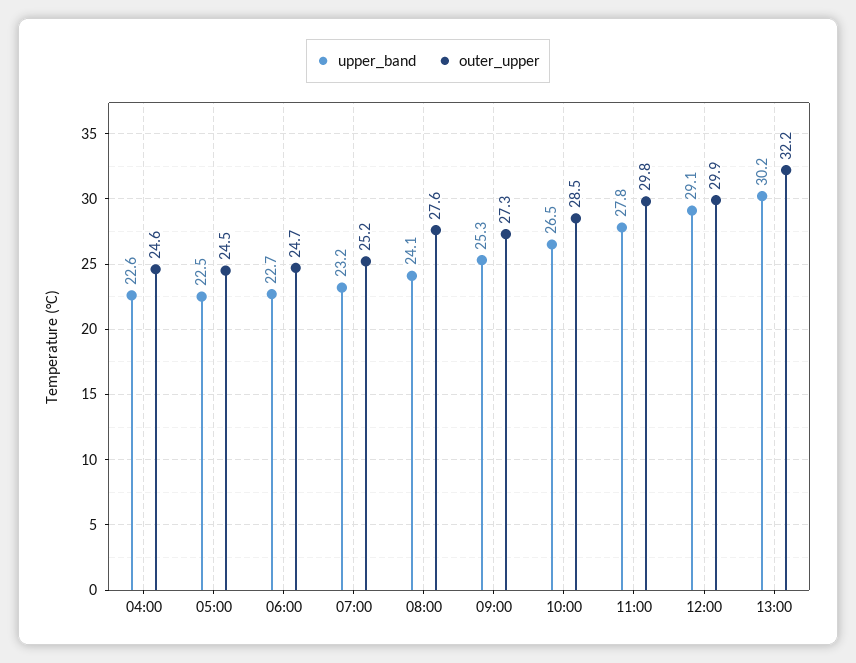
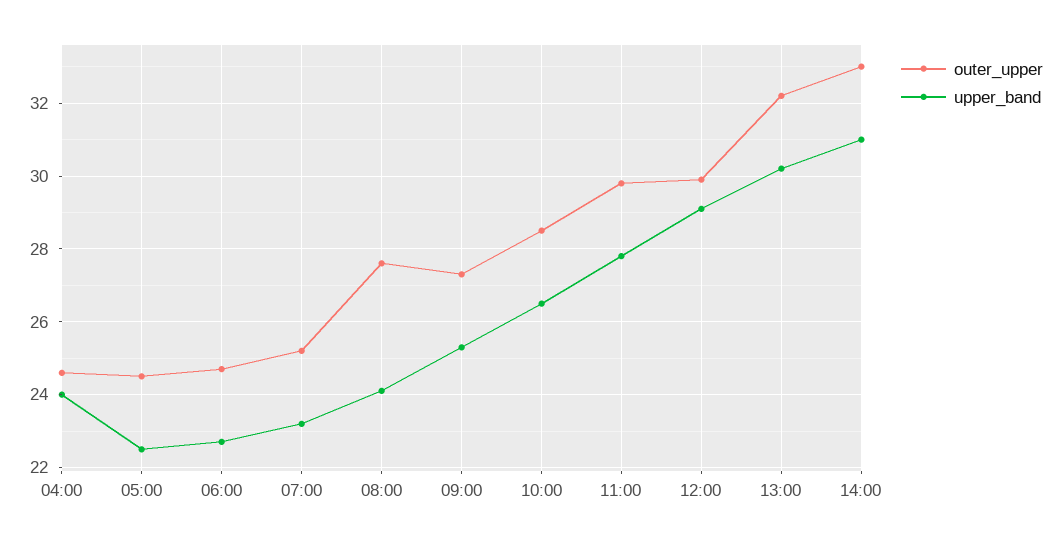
upper_band, 04:00: 22.6 -> 24
outer_upper, 14:00: none -> 33
upper_band, 14:00: none -> 31

